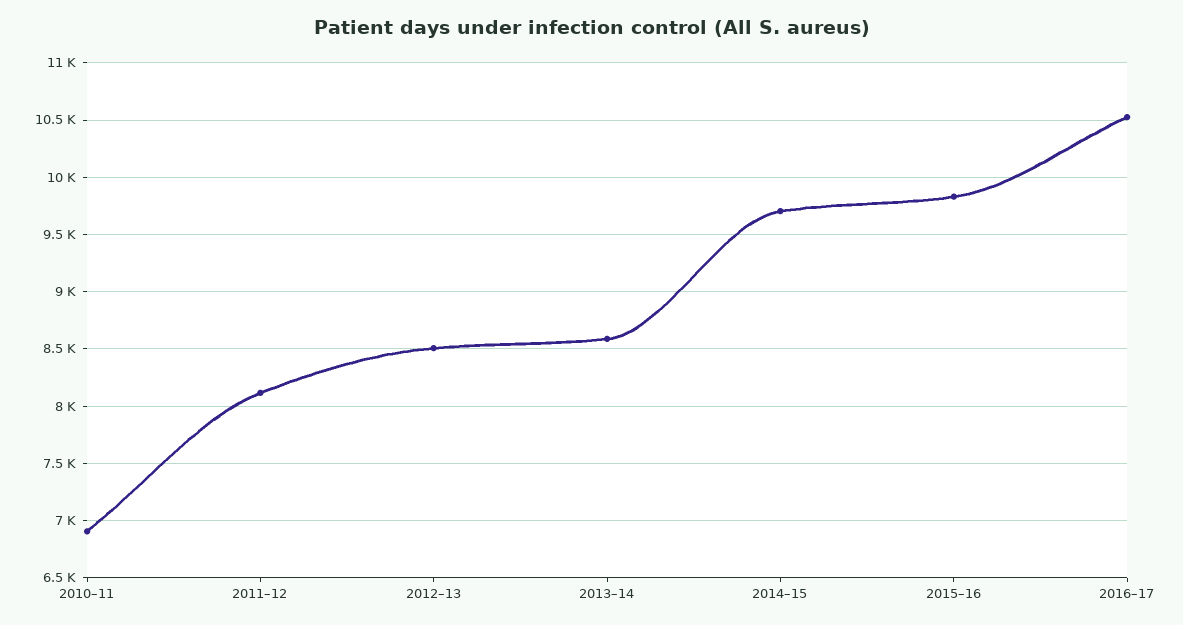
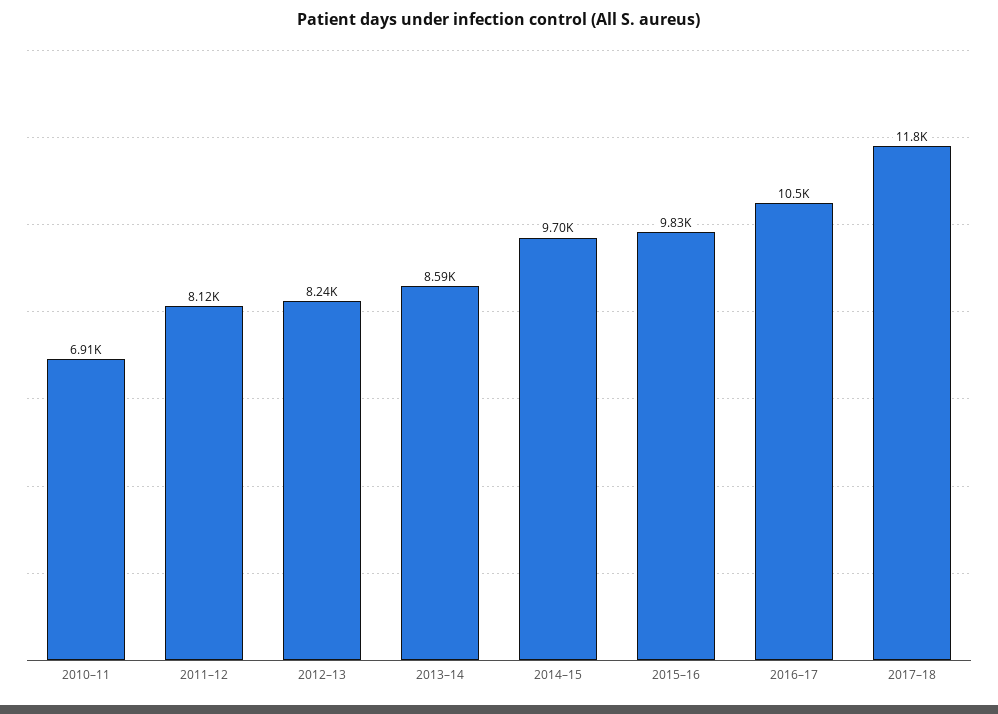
2012–13: 8500 -> 8240
2017–18: none -> 11800

